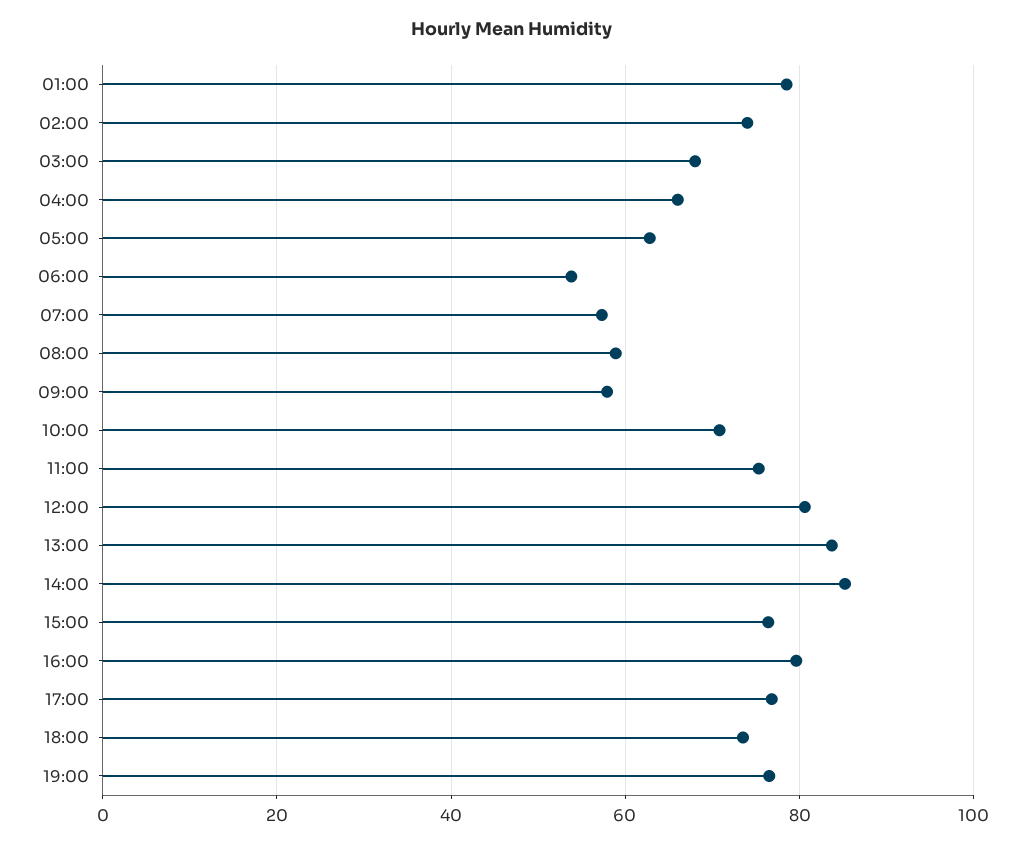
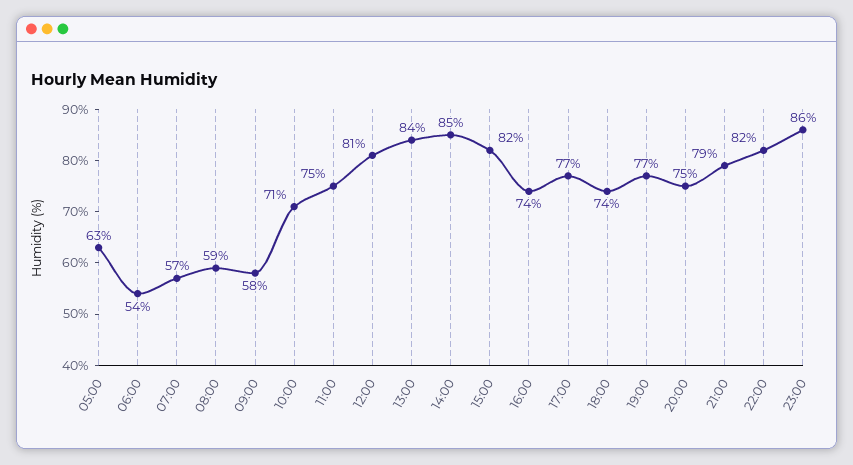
01:00: 78 -> none
02:00: 74 -> none
03:00: 68 -> none
04:00: 66 -> none
15:00: 76 -> 82
16:00: 80 -> 74
20:00: none -> 75
21:00: none -> 79
22:00: none -> 82
23:00: none -> 86

